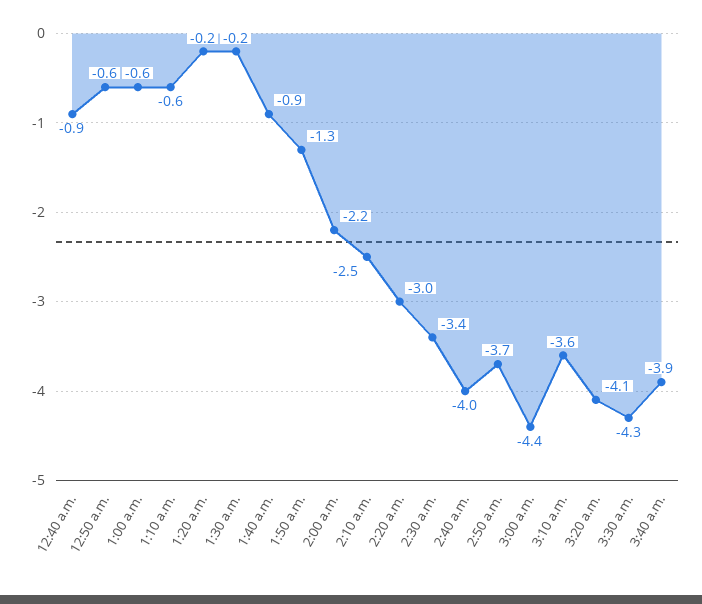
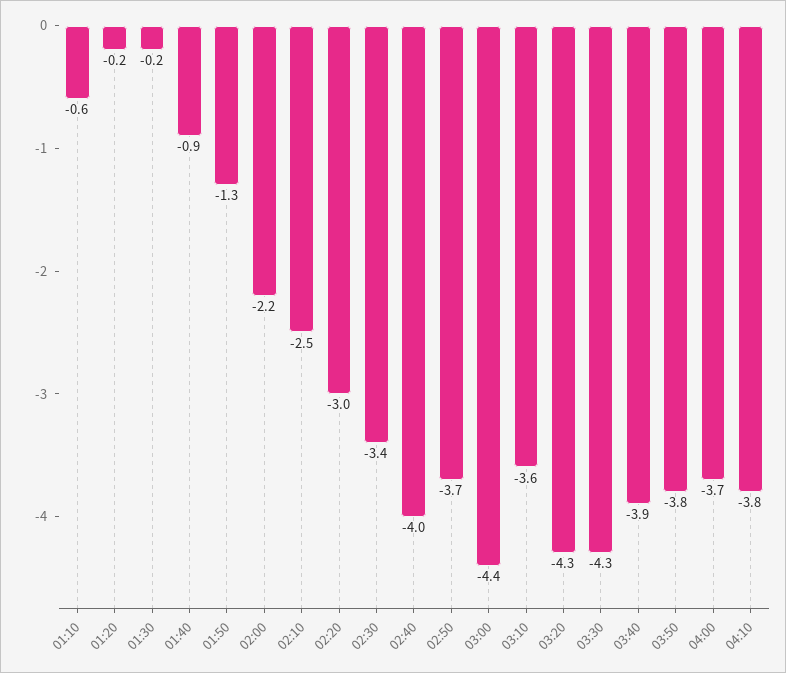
12:40 a.m.: -0.9 -> none
12:50 a.m.: -0.6 -> none
1:00 a.m.: -0.6 -> none
3:20 a.m.: -4.1 -> -4.3
03:50: none -> -3.8
04:00: none -> -3.7
04:10: none -> -3.8

